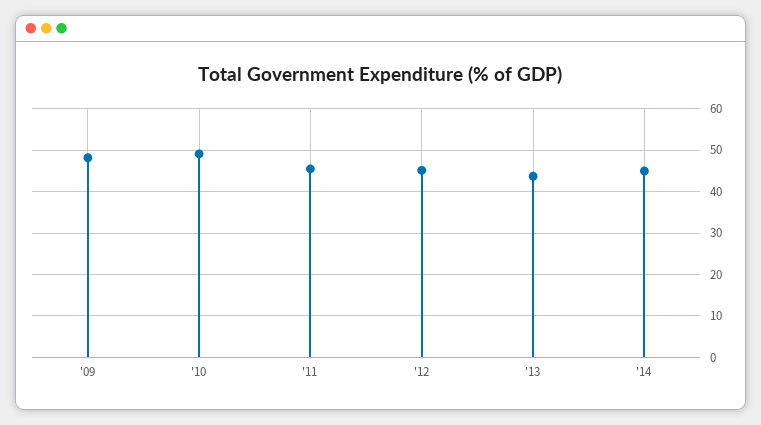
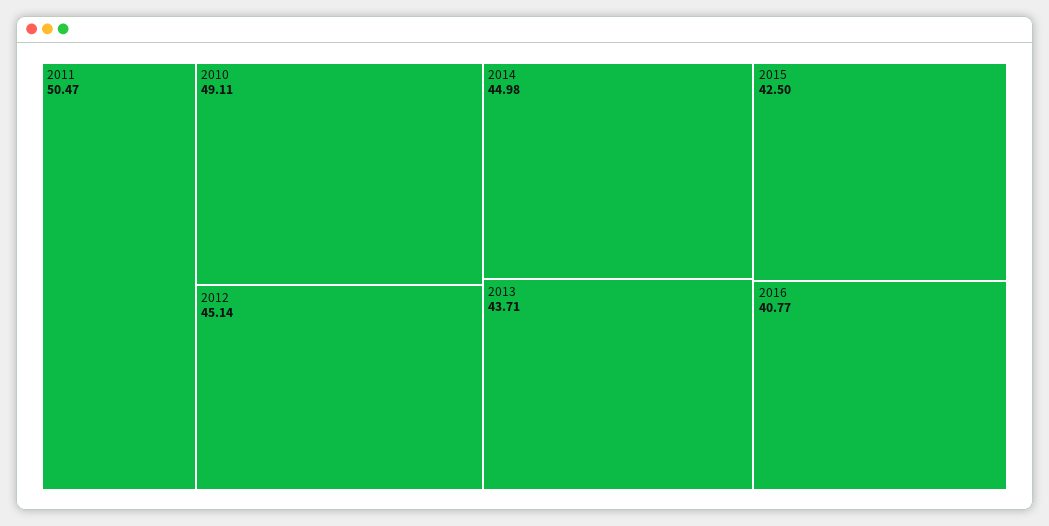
'09: 48 -> none
'11: 46 -> 50.47
2015: none -> 42.5
2016: none -> 40.77

